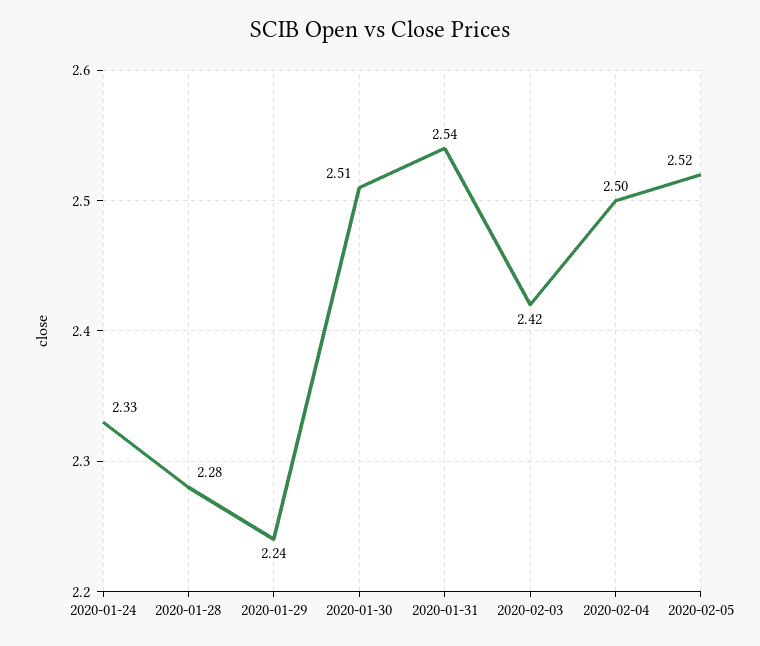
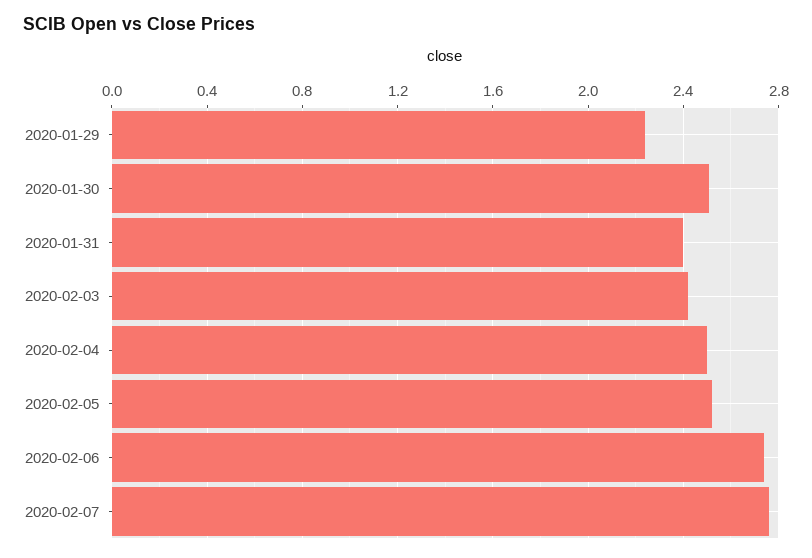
2020-01-24: 2.33 -> none
2020-01-28: 2.28 -> none
2020-01-31: 2.54 -> 2.4
2020-02-06: none -> 2.75
2020-02-07: none -> 2.75

